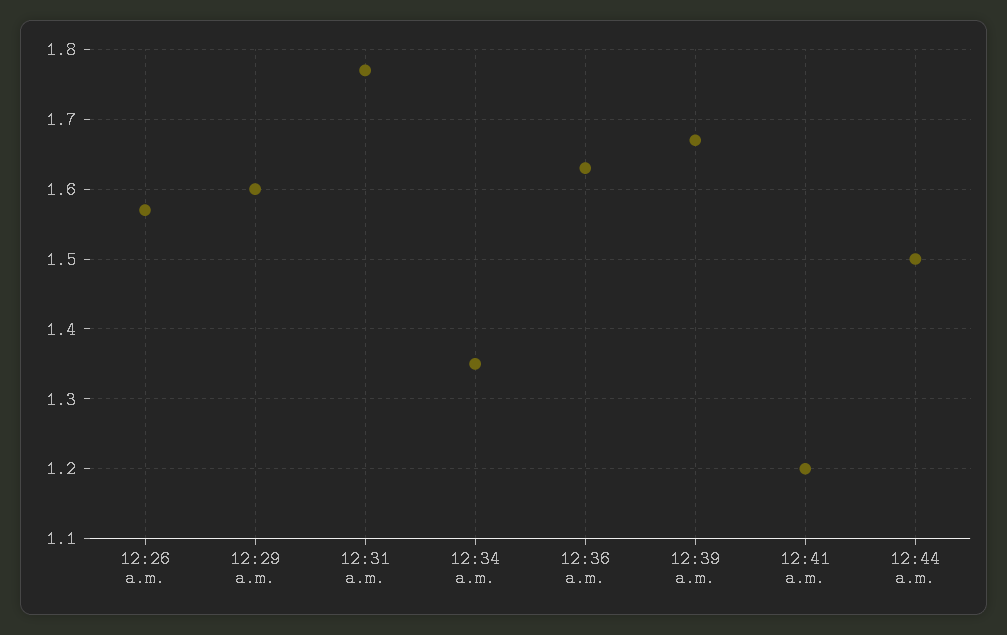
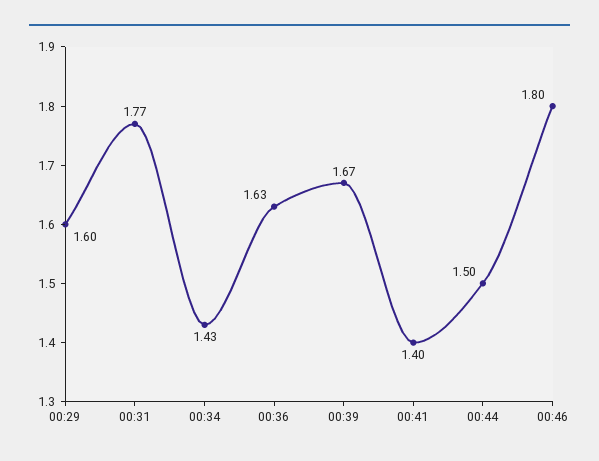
12:26 a.m.: 1.57 -> none
12:34 a.m.: 1.35 -> 1.43
12:41 a.m.: 1.2 -> 1.4
00:46: none -> 1.8

